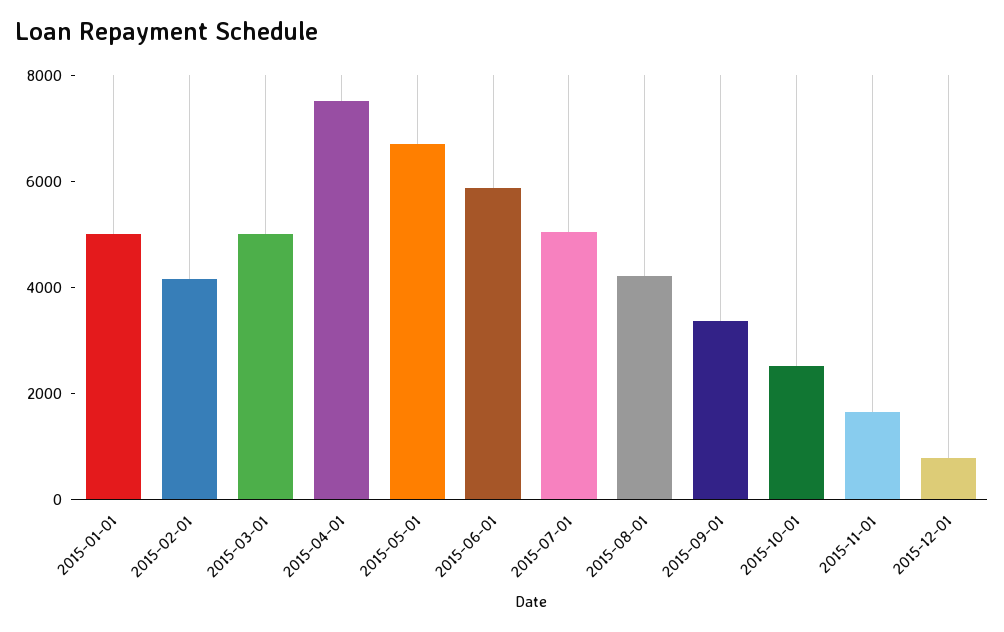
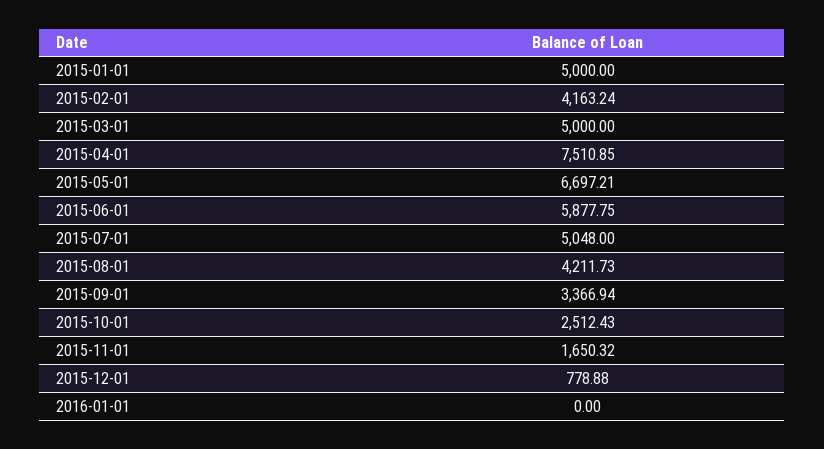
2016-01-01: none -> 0

